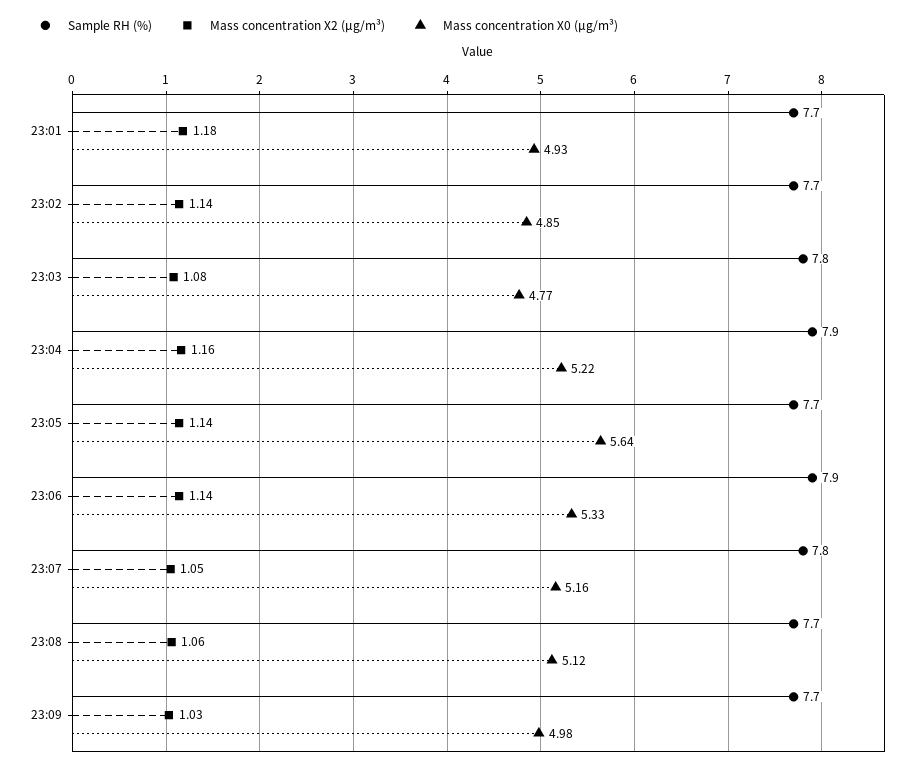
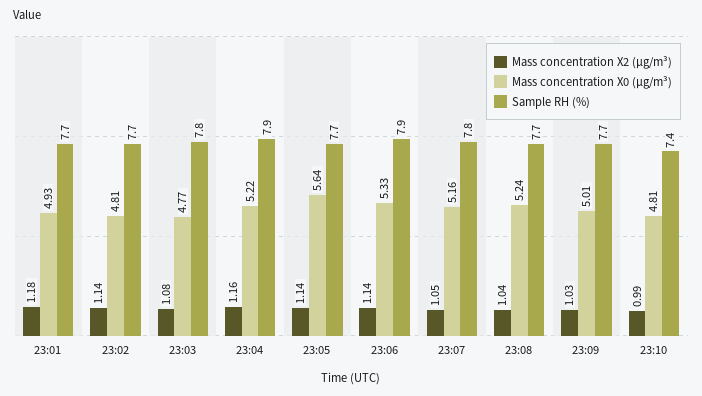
Mass concentration X0 (μg/m³), 23:02: 4.85 -> 4.81
Mass concentration X2 (μg/m³), 23:08: 1.06 -> 1.04
Mass concentration X0 (μg/m³), 23:08: 5.12 -> 5.24
Mass concentration X0 (μg/m³), 23:09: 4.98 -> 5.01
Mass concentration X2 (μg/m³), 23:10: none -> 0.99
Mass concentration X0 (μg/m³), 23:10: none -> 4.81
Sample RH (%), 23:10: none -> 7.4

